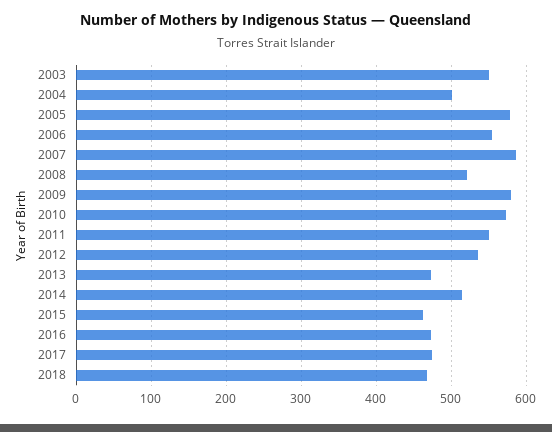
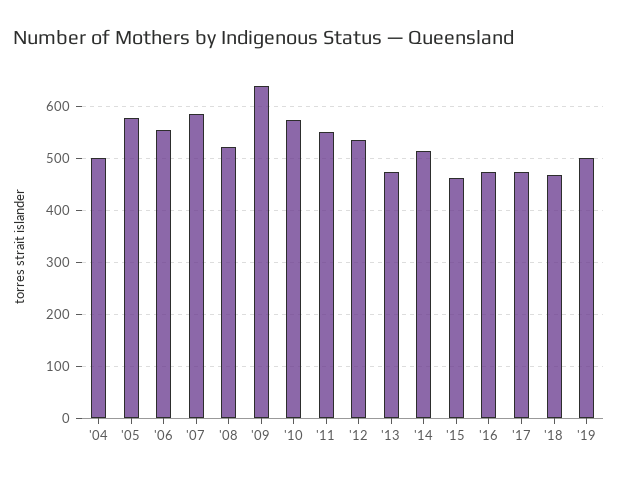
2003: 550 -> none
2009: 580 -> 640
'19: none -> 500

